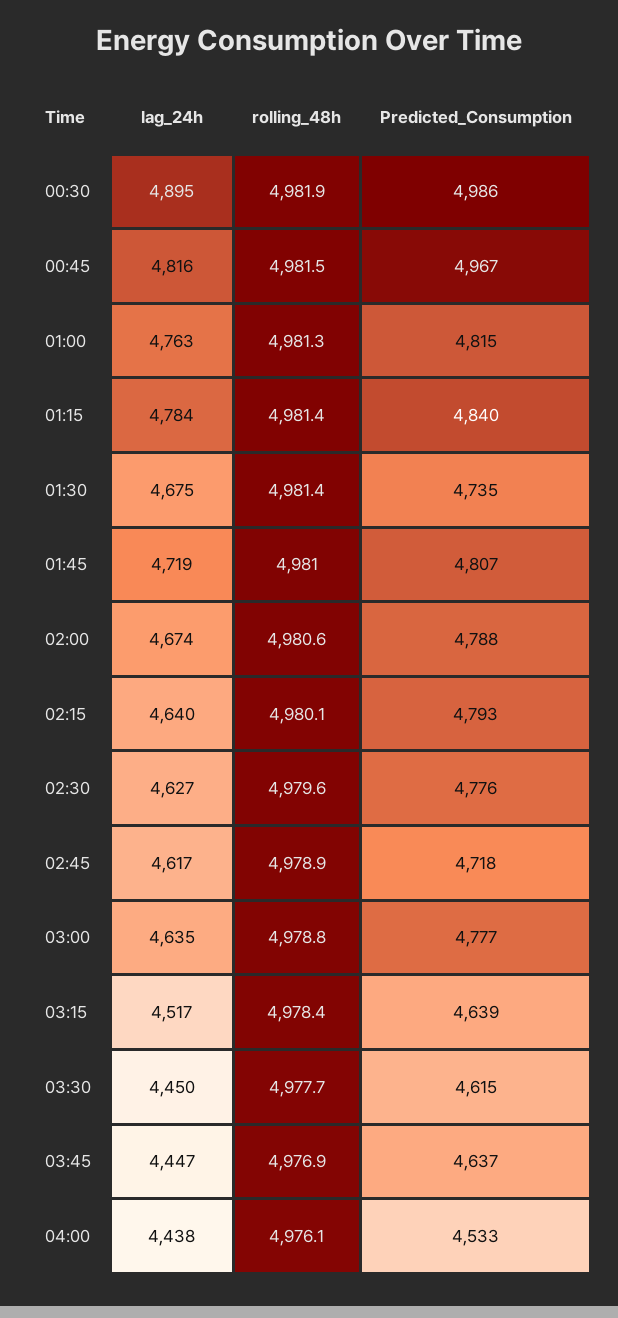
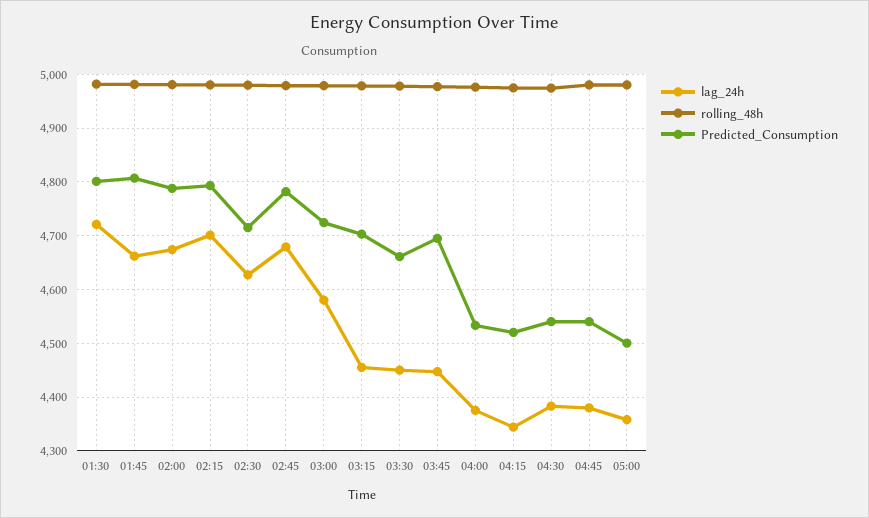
lag_24h, 00:30: 4895 -> none
rolling_48h, 00:30: 4981.9 -> none
Predicted_Consumption, 00:30: 4986 -> none
lag_24h, 00:45: 4816 -> none
rolling_48h, 00:45: 4981.5 -> none
Predicted_Consumption, 00:45: 4967 -> none
lag_24h, 01:00: 4763 -> none
rolling_48h, 01:00: 4981.3 -> none
Predicted_Consumption, 01:00: 4815 -> none
lag_24h, 01:15: 4784 -> none
rolling_48h, 01:15: 4981.4 -> none
Predicted_Consumption, 01:15: 4840 -> none
lag_24h, 01:30: 4675 -> 4720
Predicted_Consumption, 01:30: 4735 -> 4800
lag_24h, 01:45: 4719 -> 4660
lag_24h, 02:15: 4640 -> 4700
Predicted_Consumption, 02:30: 4776 -> 4720
lag_24h, 02:45: 4617 -> 4680
Predicted_Consumption, 02:45: 4718 -> 4780
lag_24h, 03:00: 4635 -> 4580
Predicted_Consumption, 03:00: 4777 -> 4720
lag_24h, 03:15: 4517 -> 4460
Predicted_Consumption, 03:15: 4639 -> 4700
Predicted_Consumption, 03:30: 4615 -> 4660
Predicted_Consumption, 03:45: 4637 -> 4700
lag_24h, 04:00: 4438 -> 4380
lag_24h, 04:15: none -> 4340
rolling_48h, 04:15: none -> 4980
Predicted_Consumption, 04:15: none -> 4520
lag_24h, 04:30: none -> 4380
rolling_48h, 04:30: none -> 4980
Predicted_Consumption, 04:30: none -> 4540
lag_24h, 04:45: none -> 4380
rolling_48h, 04:45: none -> 4980
Predicted_Consumption, 04:45: none -> 4540
lag_24h, 05:00: none -> 4360
rolling_48h, 05:00: none -> 4980
Predicted_Consumption, 05:00: none -> 4500

